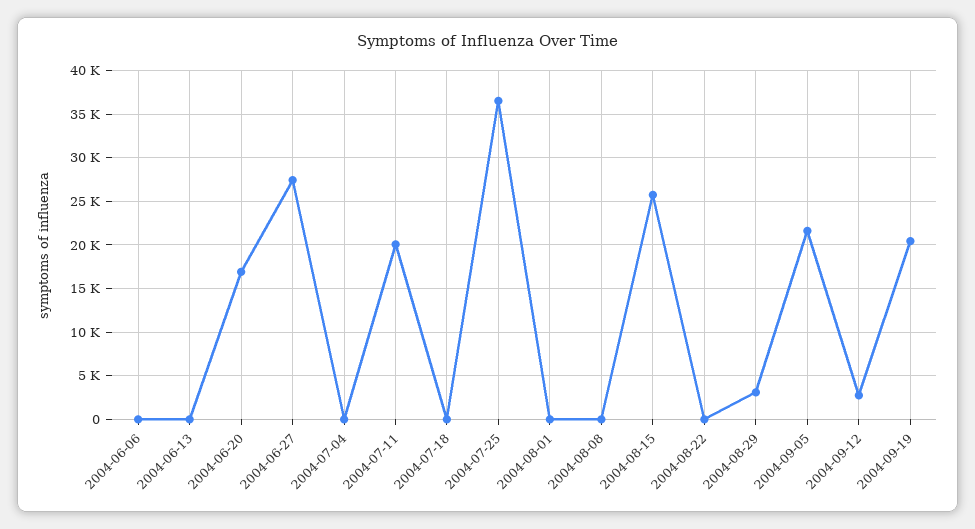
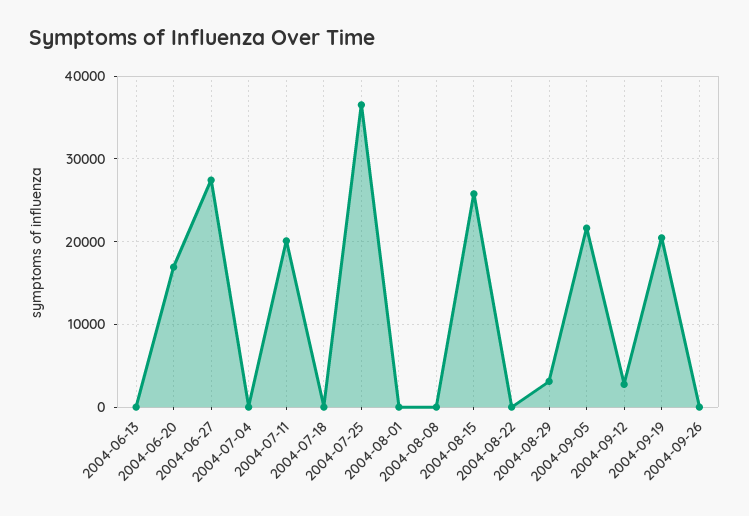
2004-06-06: 0 -> none
2004-09-26: none -> 0

